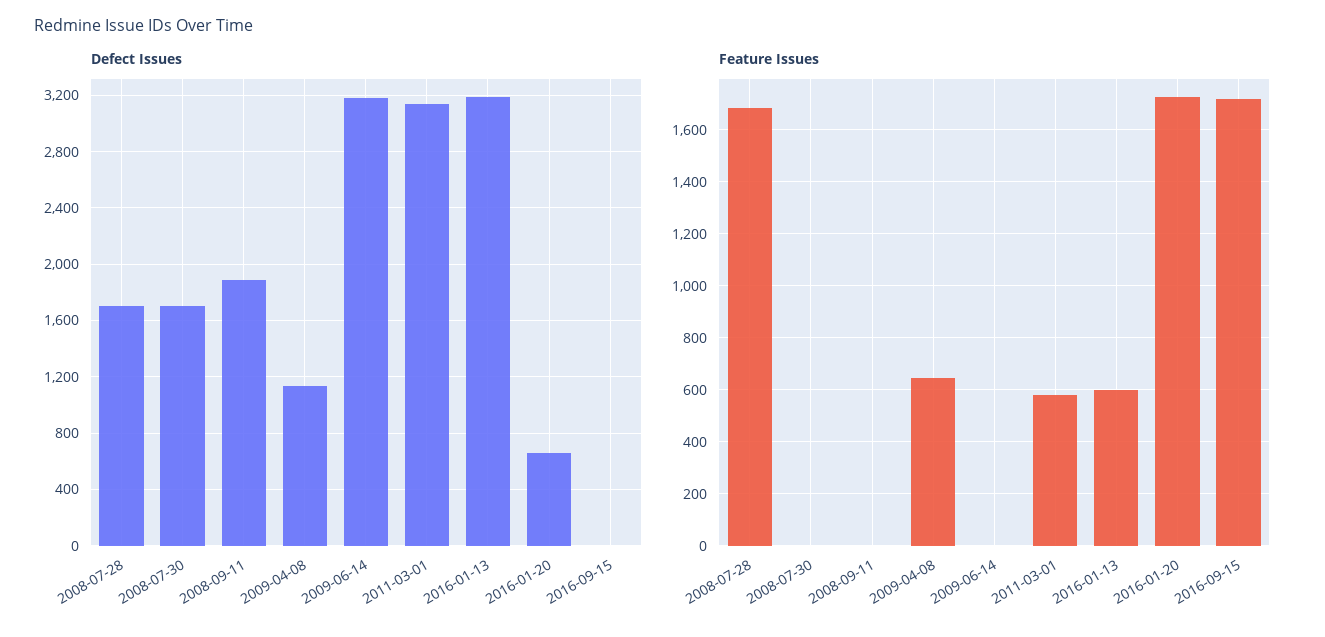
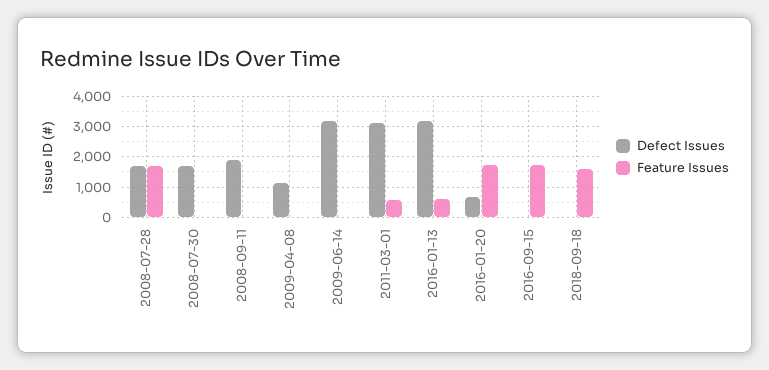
Feature Issues, 2009-04-08: 650 -> 0
Defect Issues, 2018-09-18: none -> 0
Feature Issues, 2018-09-18: none -> 1600

